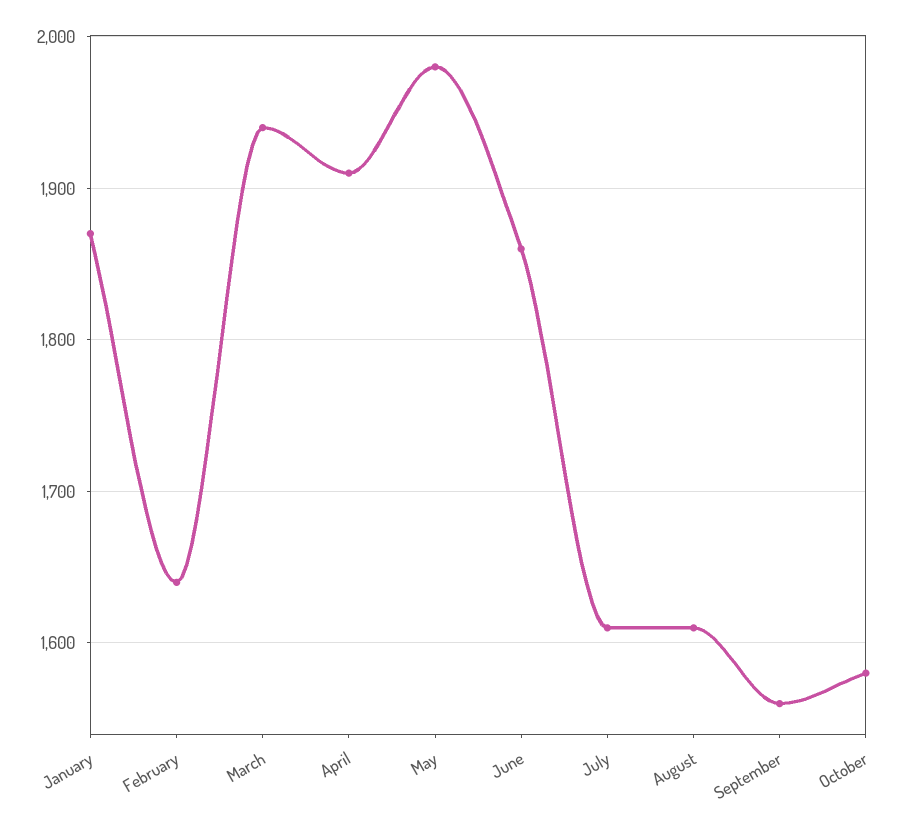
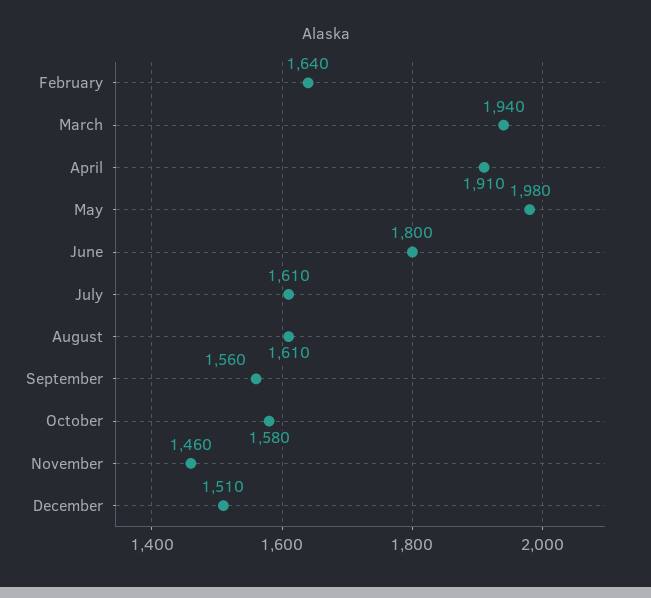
January: 1870 -> none
June: 1860 -> 1800
November: none -> 1460
December: none -> 1510

